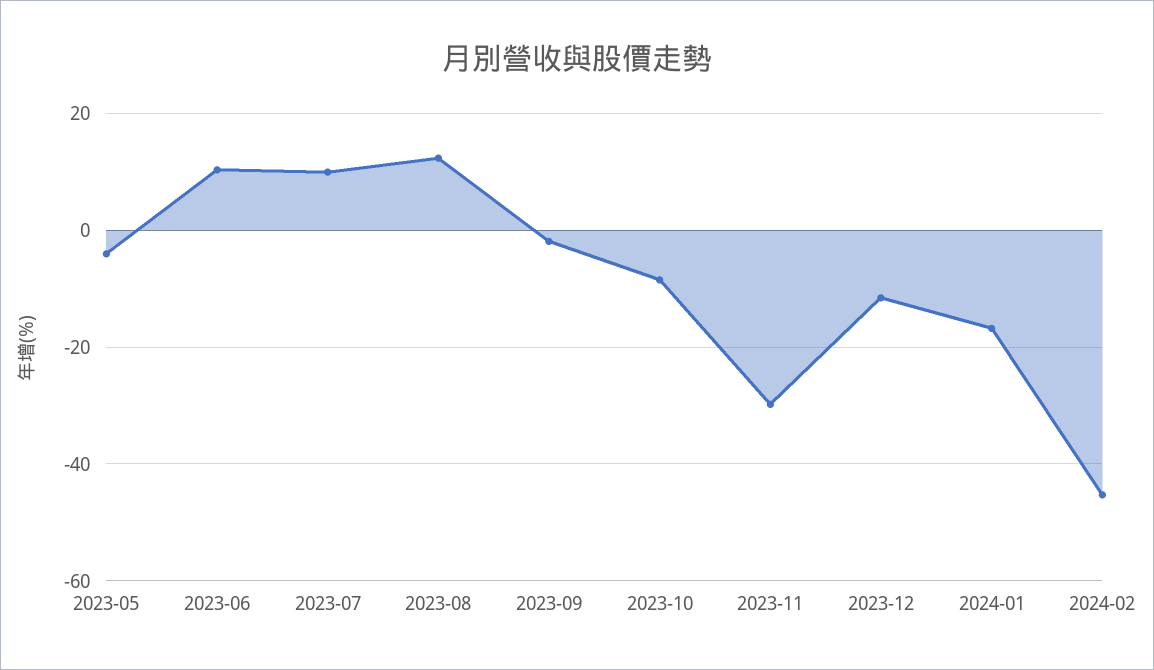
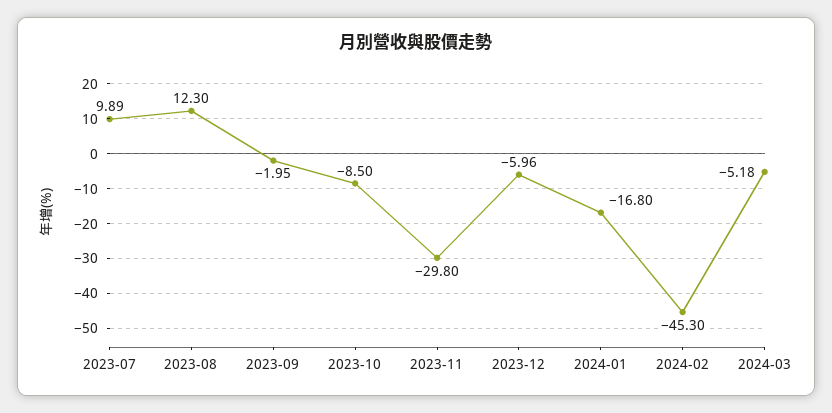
2023-05: -4 -> none
2023-06: 10 -> none
2023-12: -12 -> -5.96
2024-03: none -> -5.18

